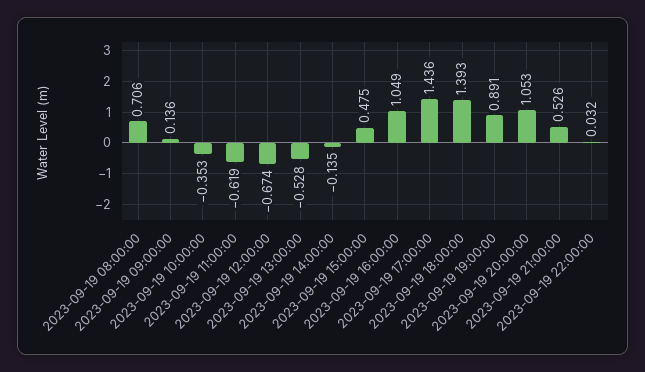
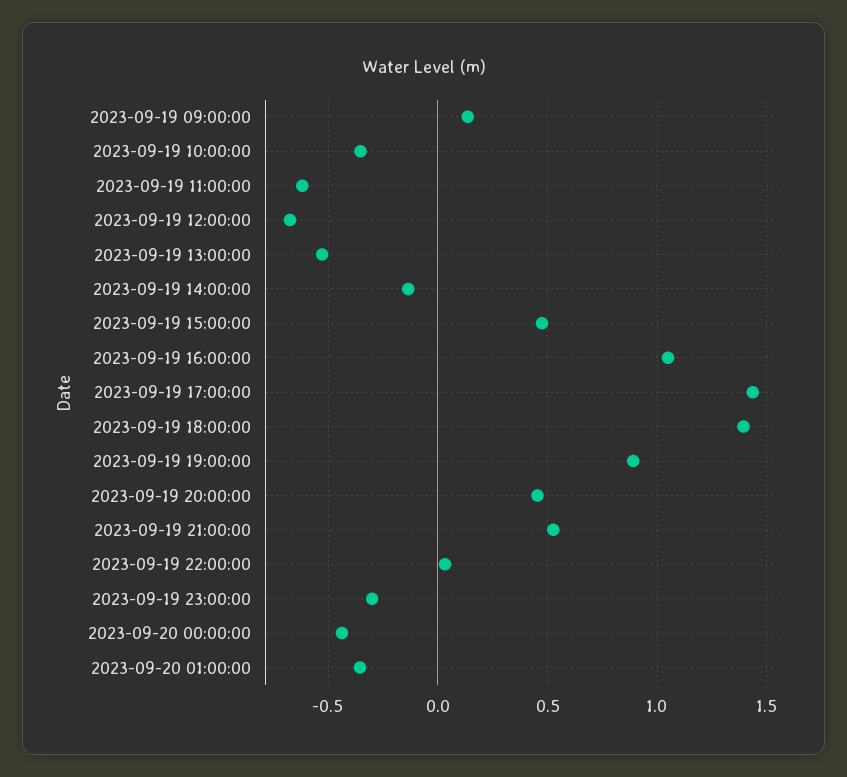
2023-09-19 08:00:00: 0.706 -> none
2023-09-19 20:00:00: 1.053 -> 0.45
2023-09-19 23:00:00: none -> -0.3
2023-09-20 00:00:00: none -> -0.45
2023-09-20 01:00:00: none -> -0.35

